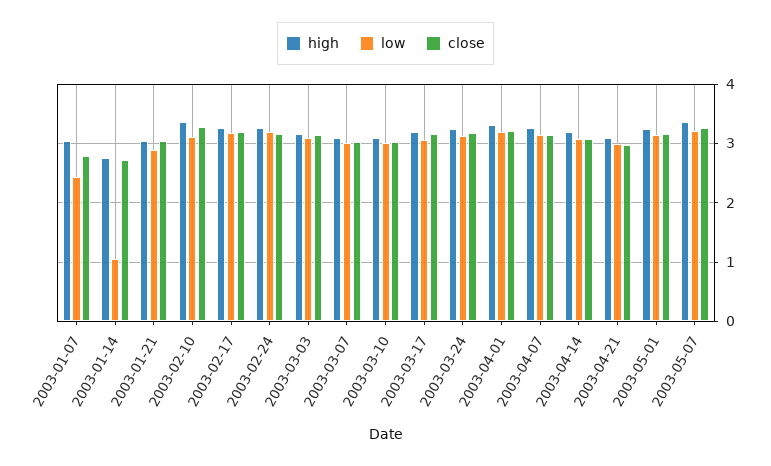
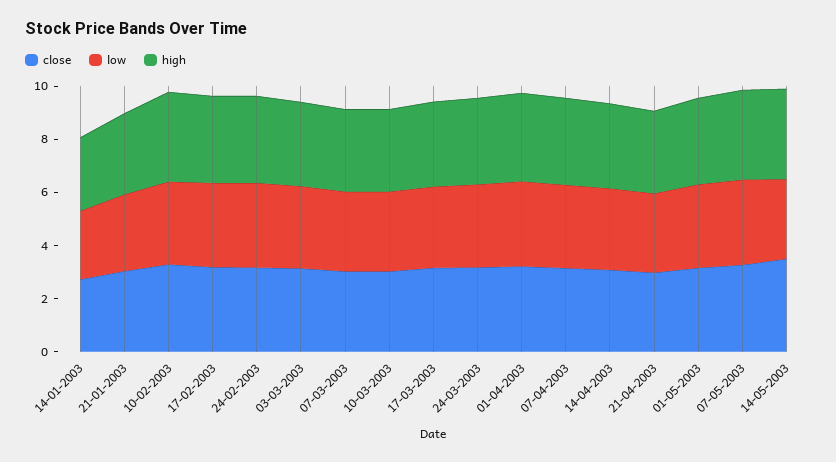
high, 2003-01-07: 3 -> none
low, 2003-01-07: 2.4 -> none
close, 2003-01-07: 2.8 -> none
low, 2003-01-14: 1 -> 2.5
close, 14-05-2003: none -> 3.5
low, 14-05-2003: none -> 3
high, 14-05-2003: none -> 3.5

